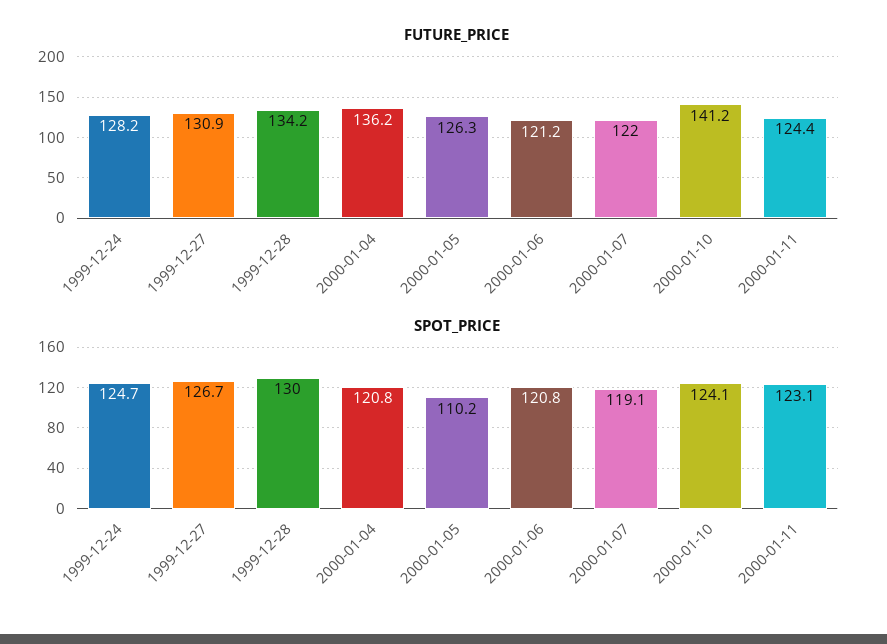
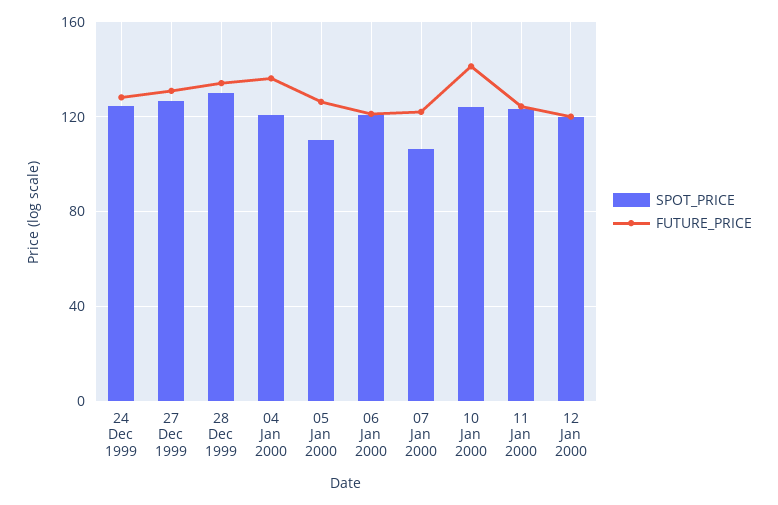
SPOT_PRICE, 2000-01-07: 119.1 -> 105
SPOT_PRICE, 12 Jan 2000: none -> 120
FUTURE_PRICE, 12 Jan 2000: none -> 120

